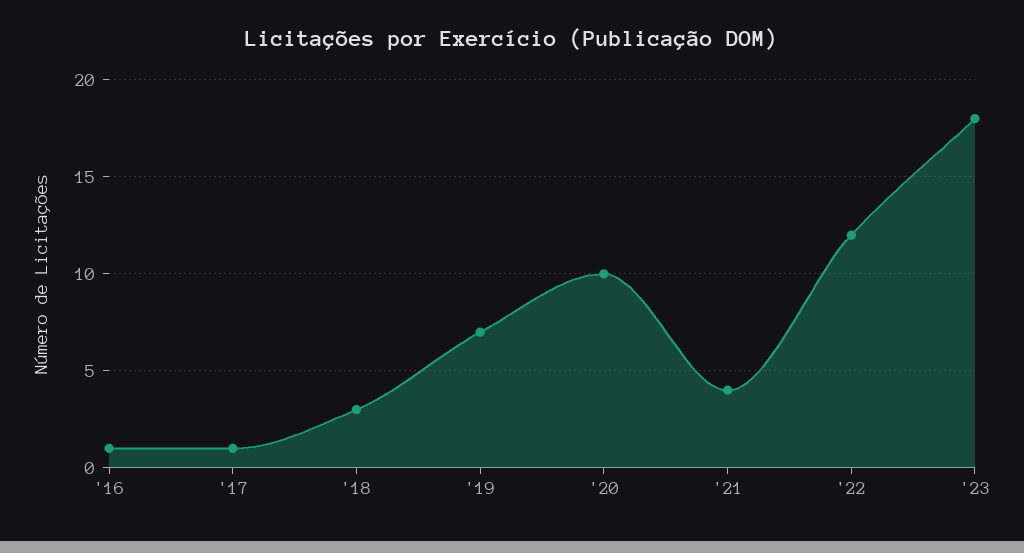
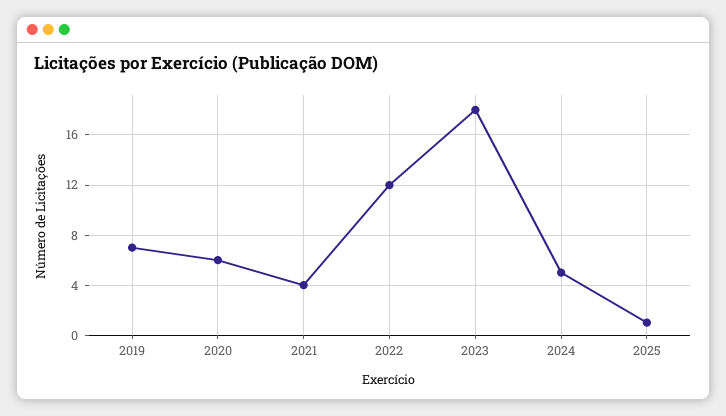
'16: 1 -> none
'17: 1 -> none
'18: 3 -> none
'20: 10 -> 6
2024: none -> 5
2025: none -> 1

